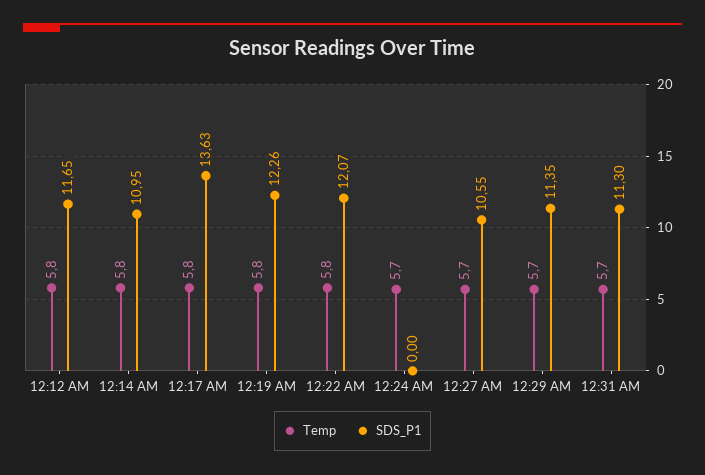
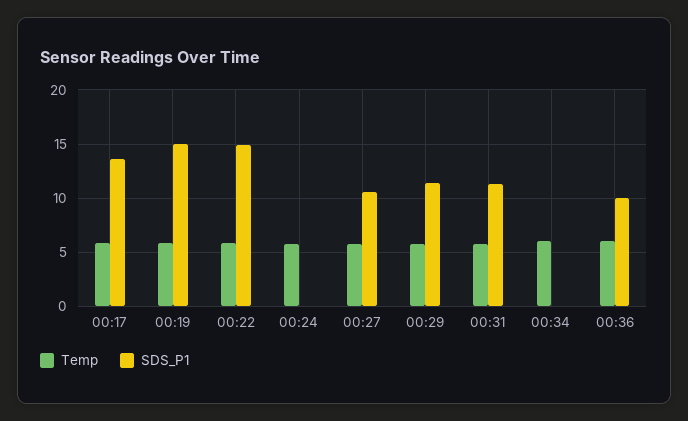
Temp, 12:12 AM: 5.8 -> none
SDS_P1, 12:12 AM: 11.65 -> none
Temp, 12:14 AM: 5.8 -> none
SDS_P1, 12:14 AM: 10.95 -> none
SDS_P1, 12:19 AM: 12.26 -> 15
SDS_P1, 12:22 AM: 12.07 -> 15
Temp, 00:34: none -> 6
SDS_P1, 00:34: none -> 0
Temp, 00:36: none -> 6
SDS_P1, 00:36: none -> 10

